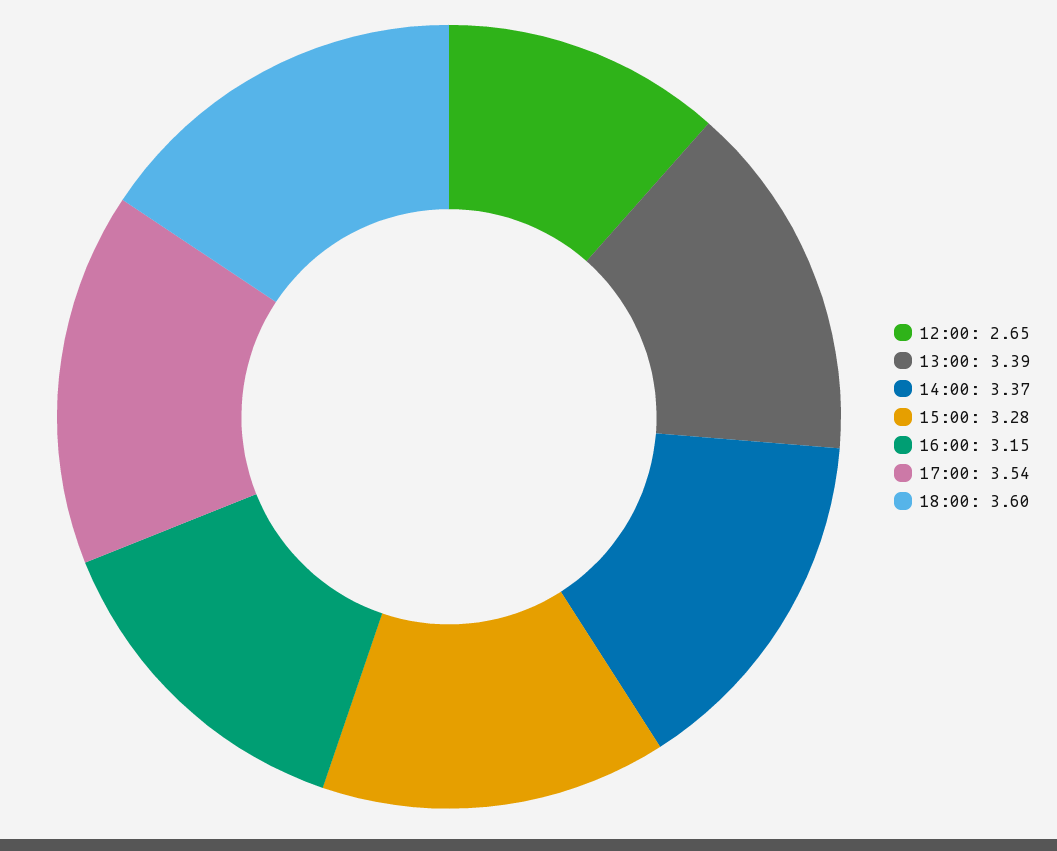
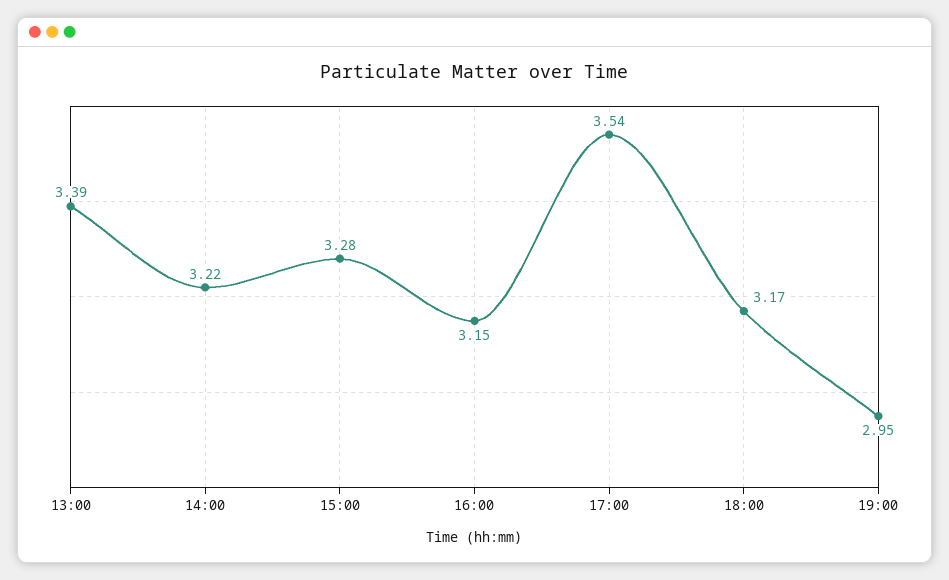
12:00: 2.65 -> none
14:00: 3.37 -> 3.22
18:00: 3.6 -> 3.17
19:00: none -> 2.95

